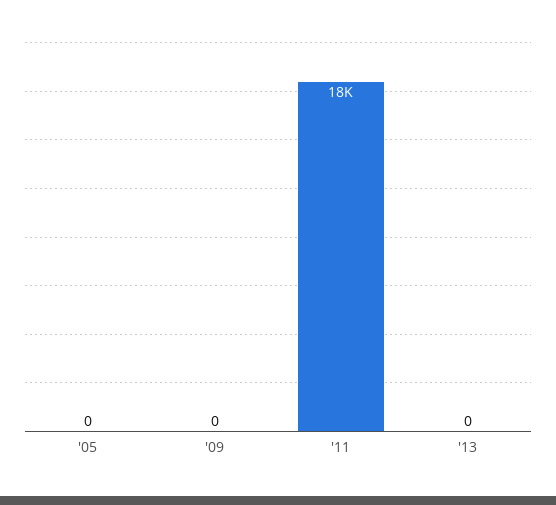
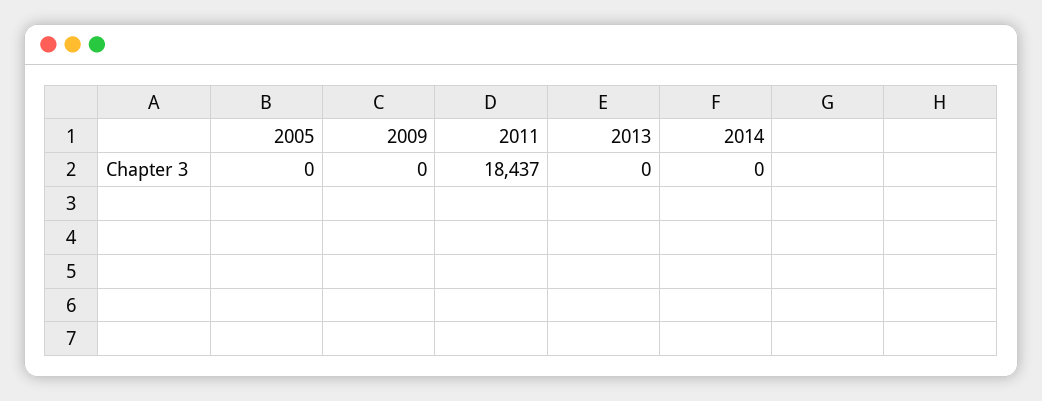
2014: none -> 0

